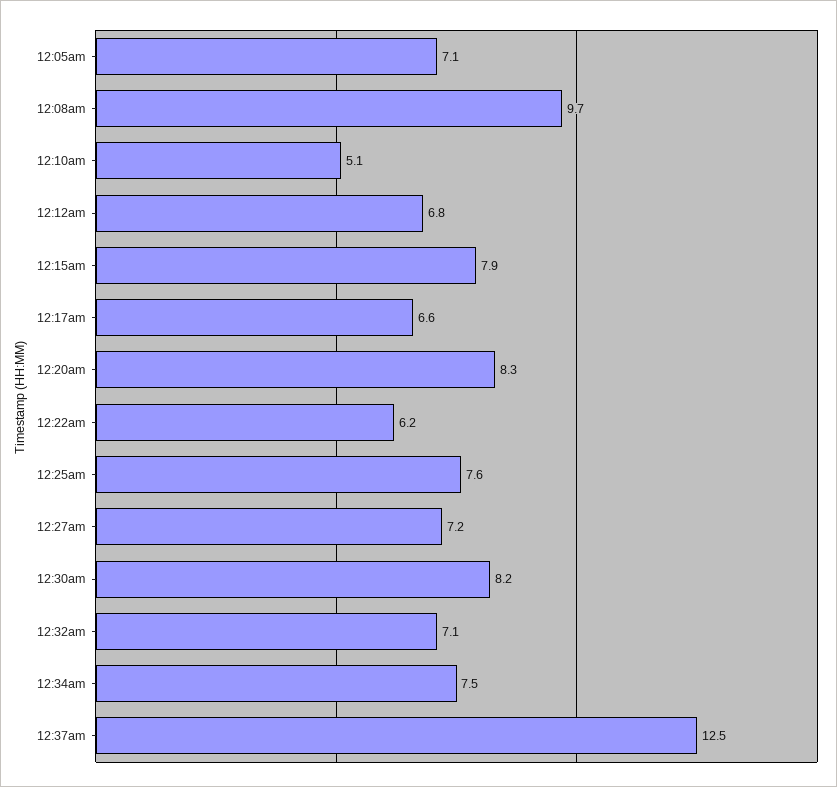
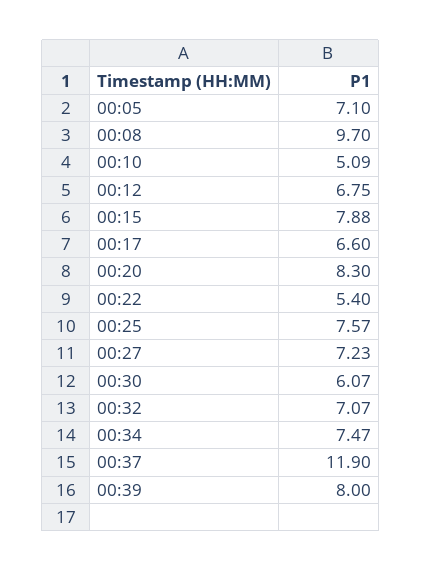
12:22am: 6.2 -> 5.4
12:30am: 8.2 -> 6.07
12:37am: 12.5 -> 11.9
00:39: none -> 8

